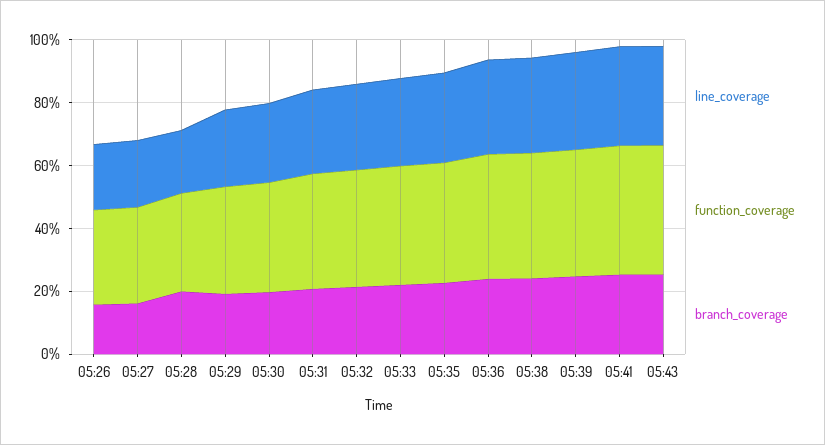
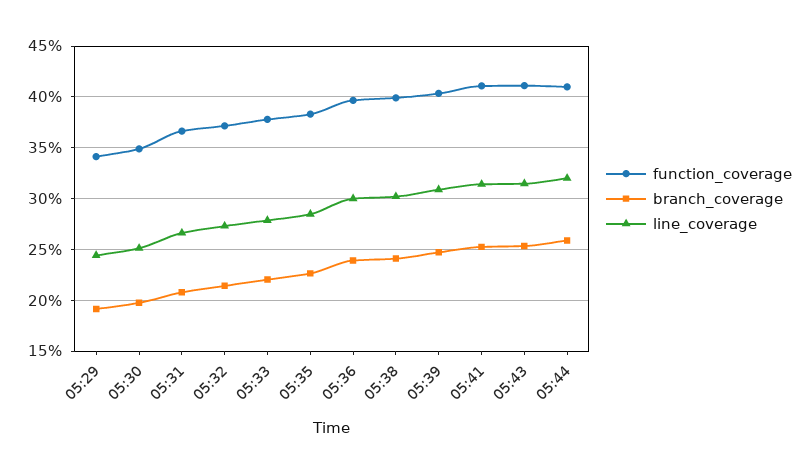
line_coverage, 05:26: 20 -> none
function_coverage, 05:26: 30 -> none
branch_coverage, 05:26: 15 -> none
line_coverage, 05:27: 20 -> none
function_coverage, 05:27: 30 -> none
branch_coverage, 05:27: 15 -> none
line_coverage, 05:28: 20 -> none
function_coverage, 05:28: 30 -> none
branch_coverage, 05:28: 20 -> none
function_coverage, 05:44: none -> 41
branch_coverage, 05:44: none -> 26
line_coverage, 05:44: none -> 32

